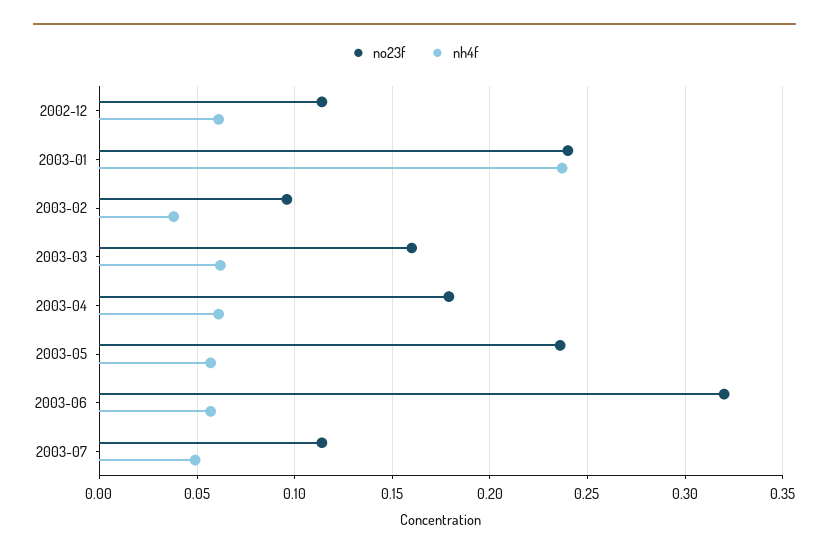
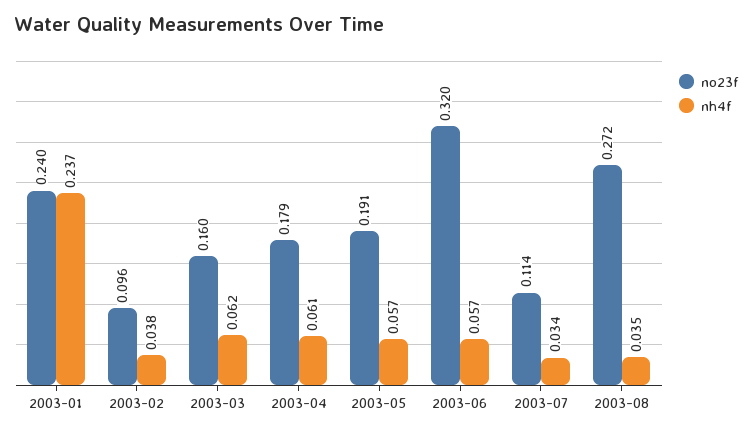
no23f, 2002-12: 0.115 -> none
nh4f, 2002-12: 0.06 -> none
no23f, 2003-05: 0.235 -> 0.191
nh4f, 2003-07: 0.05 -> 0.034
no23f, 2003-08: none -> 0.272
nh4f, 2003-08: none -> 0.035

